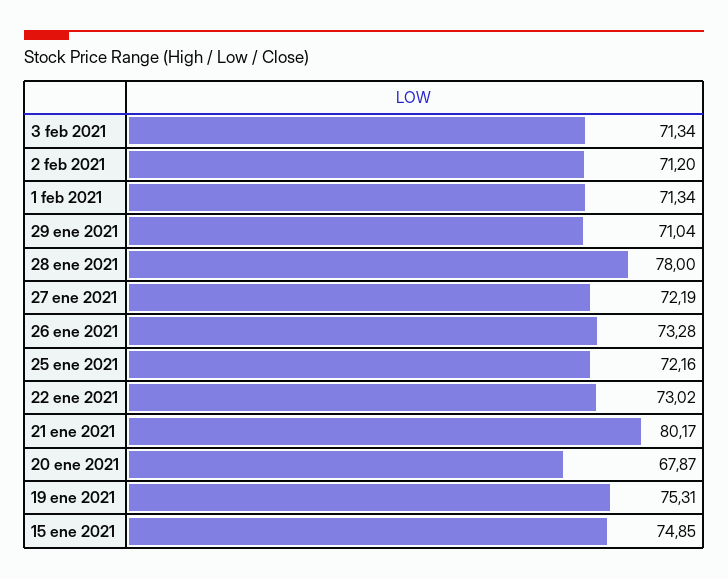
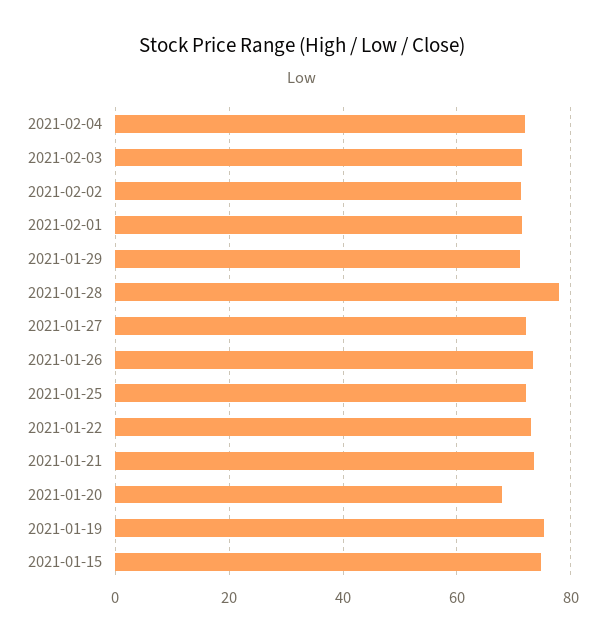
21 ene 2021: 80.17 -> 74
2021-02-04: none -> 72

